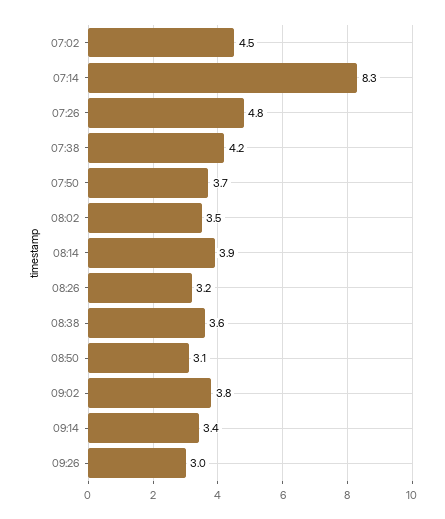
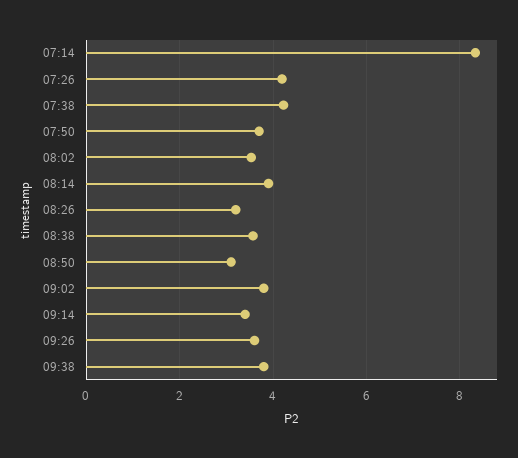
07:02: 4.5 -> none
07:26: 4.8 -> 4.2
09:26: 3 -> 3.6
09:38: none -> 3.8

